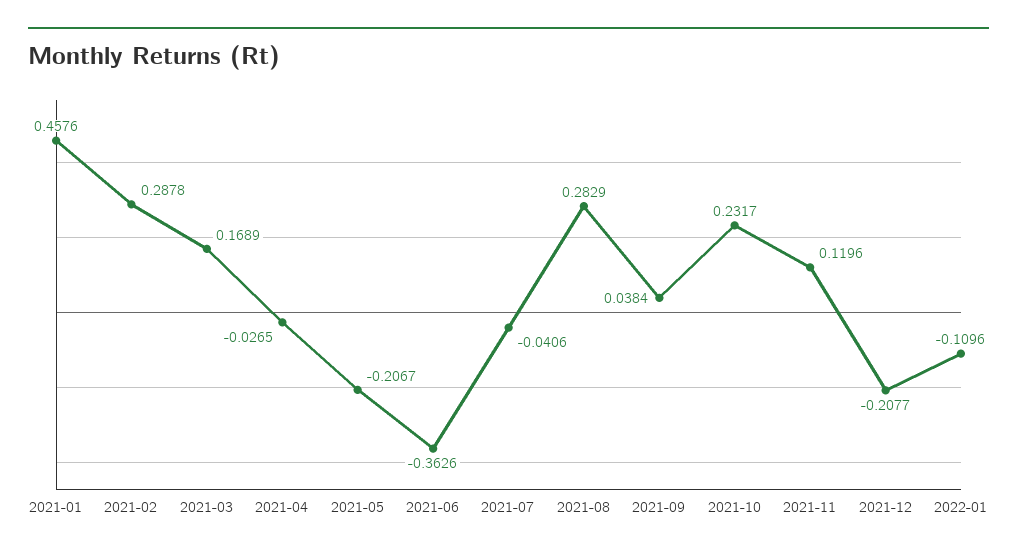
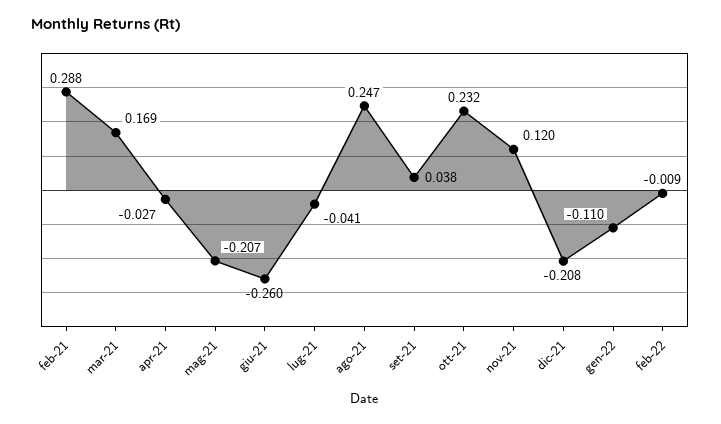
2021-01: 0.4576 -> none
2021-06: -0.3626 -> -0.26
2021-08: 0.2829 -> 0.247
feb-22: none -> -0.009

